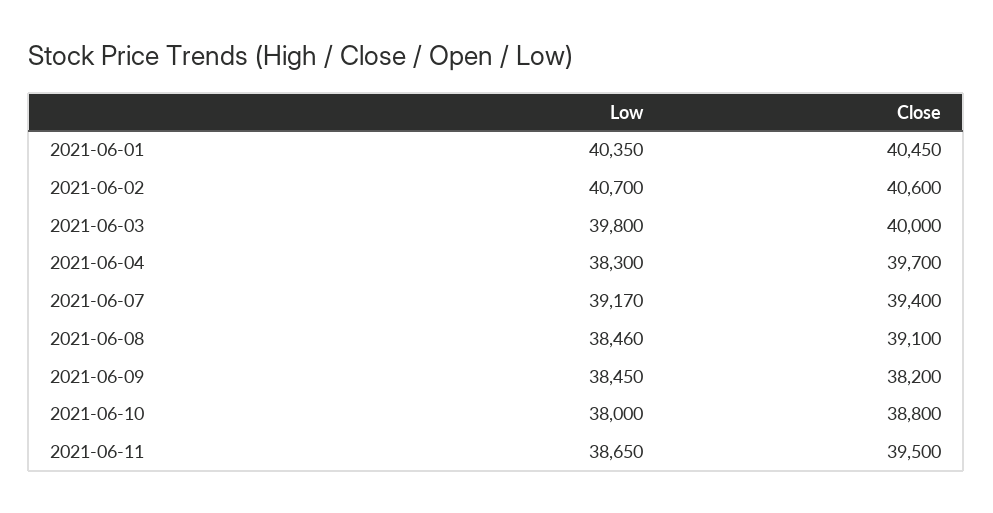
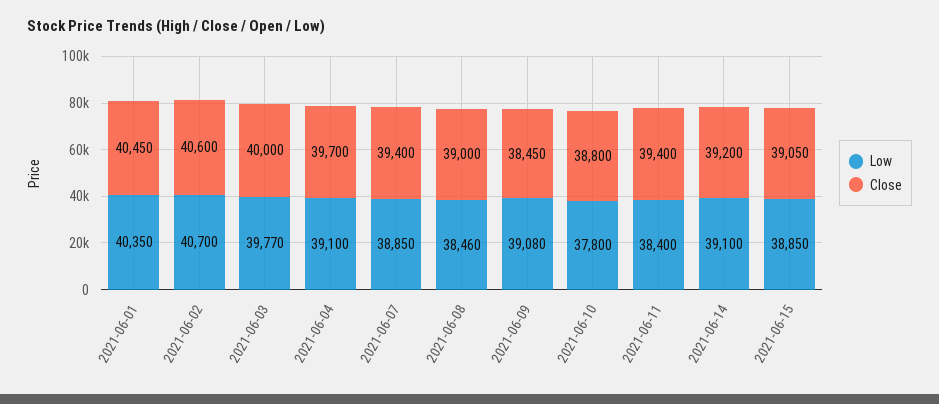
Low, 2021-06-03: 39800 -> 39770
Low, 2021-06-04: 38300 -> 39100
Low, 2021-06-07: 39170 -> 38850
Close, 2021-06-08: 39100 -> 39000
Low, 2021-06-09: 38450 -> 39080
Close, 2021-06-09: 38200 -> 38450
Low, 2021-06-10: 38000 -> 37800
Low, 2021-06-11: 38650 -> 38400
Close, 2021-06-11: 39500 -> 39400
Low, 2021-06-14: none -> 39100
Close, 2021-06-14: none -> 39200
Low, 2021-06-15: none -> 38850
Close, 2021-06-15: none -> 39050

